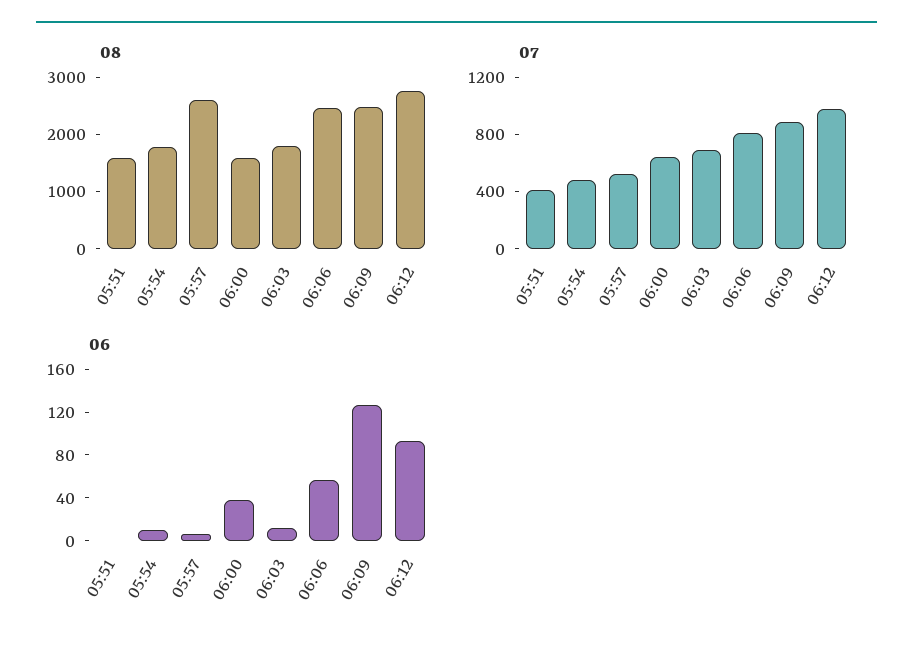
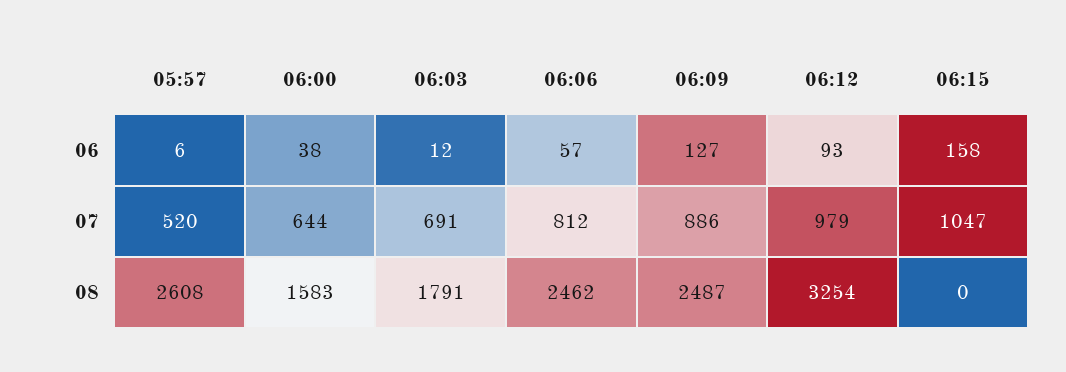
08, 05:51: 1600 -> none
08, 05:54: 1800 -> none
08, 06:12: 2800 -> 3254
07, 05:51: 400 -> none
07, 05:54: 500 -> none
06, 05:51: 0 -> none
06, 05:54: 10 -> none
06, 06:15: none -> 158
07, 06:15: none -> 1047
08, 06:15: none -> 0

